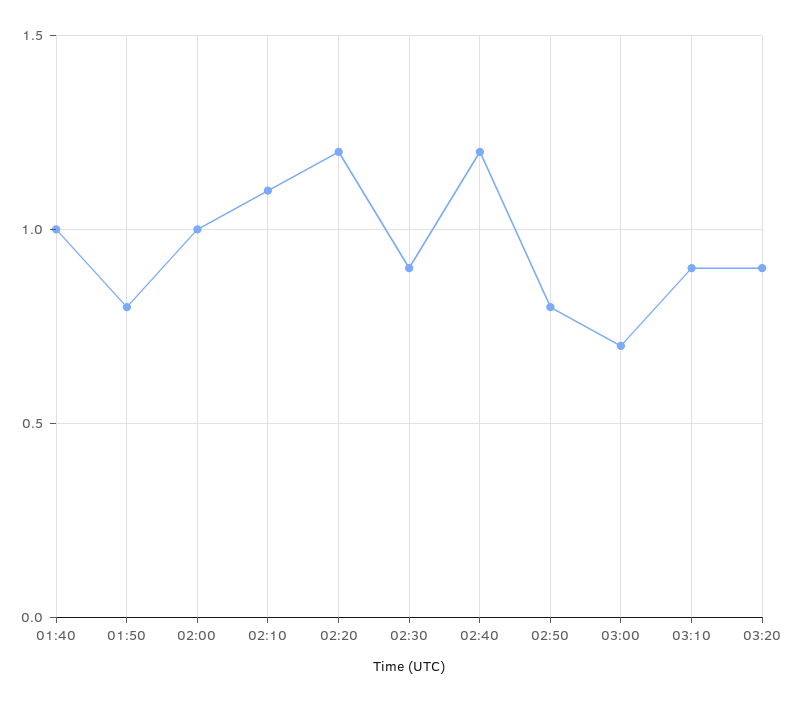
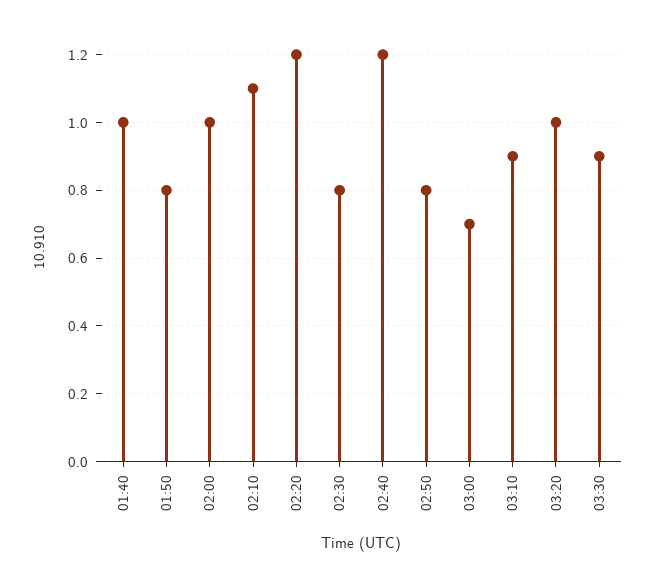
02:30: 0.9 -> 0.8
03:20: 0.9 -> 1
03:30: none -> 0.9

